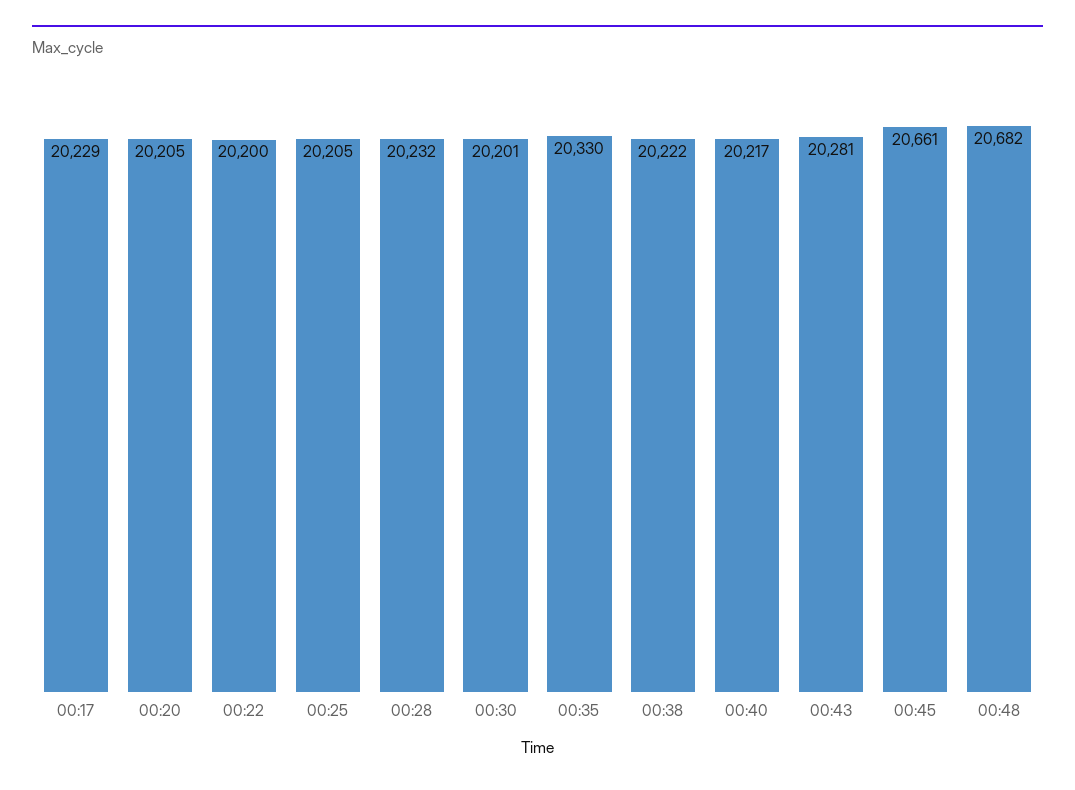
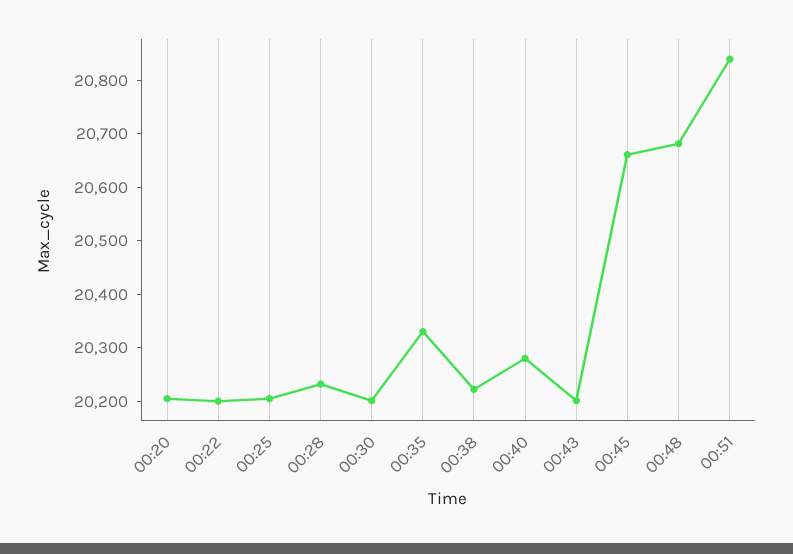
00:17: 20229 -> none
00:40: 20217 -> 20280
00:43: 20281 -> 20200
00:51: none -> 20840

